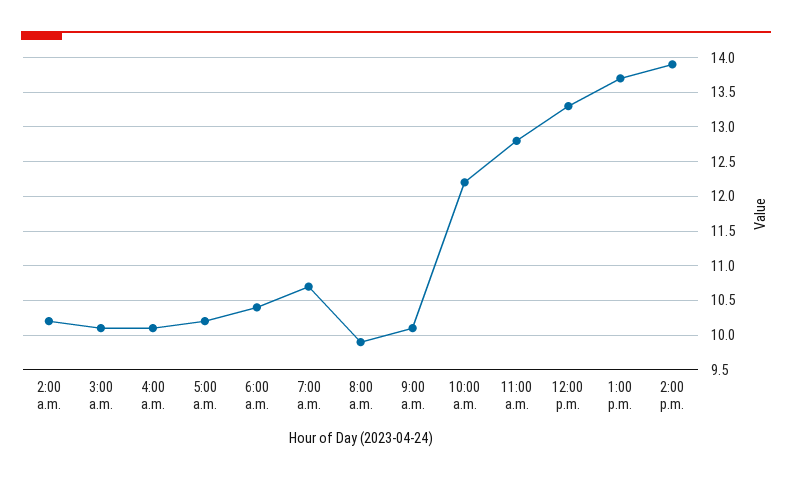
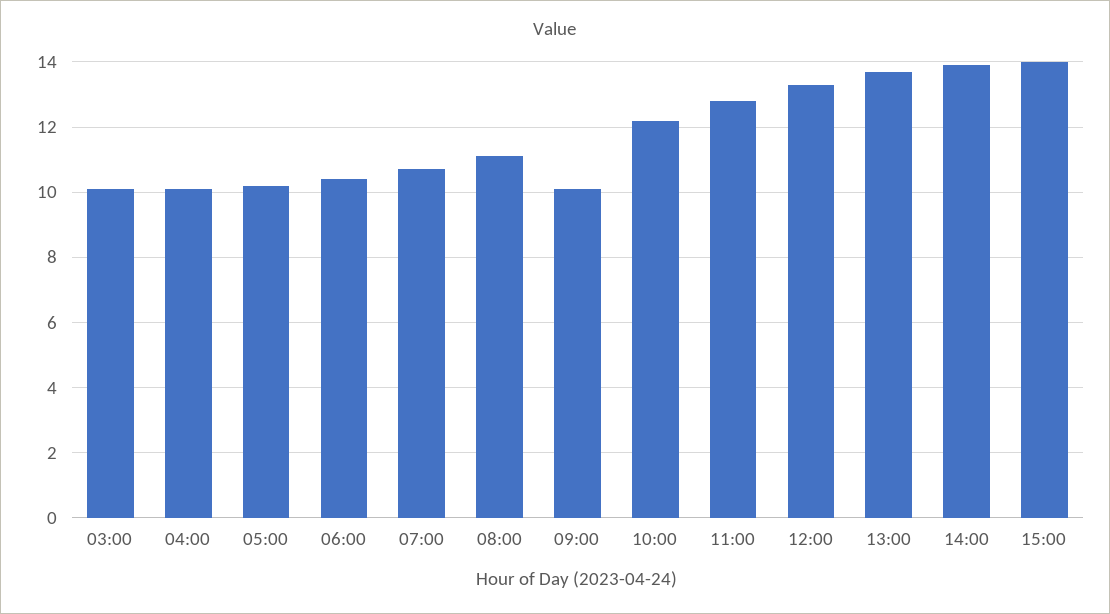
2:00 a.m.: 10.2 -> none
8:00 a.m.: 9.9 -> 11
15:00: none -> 14

